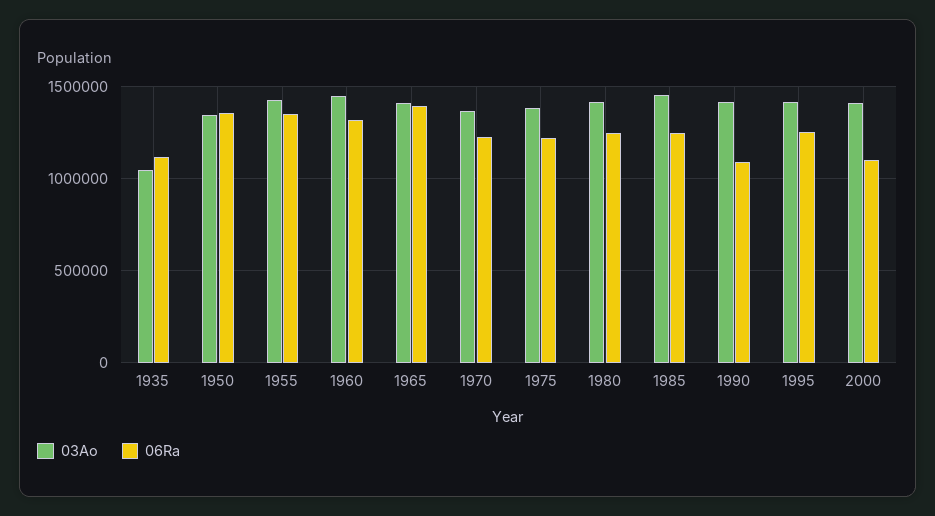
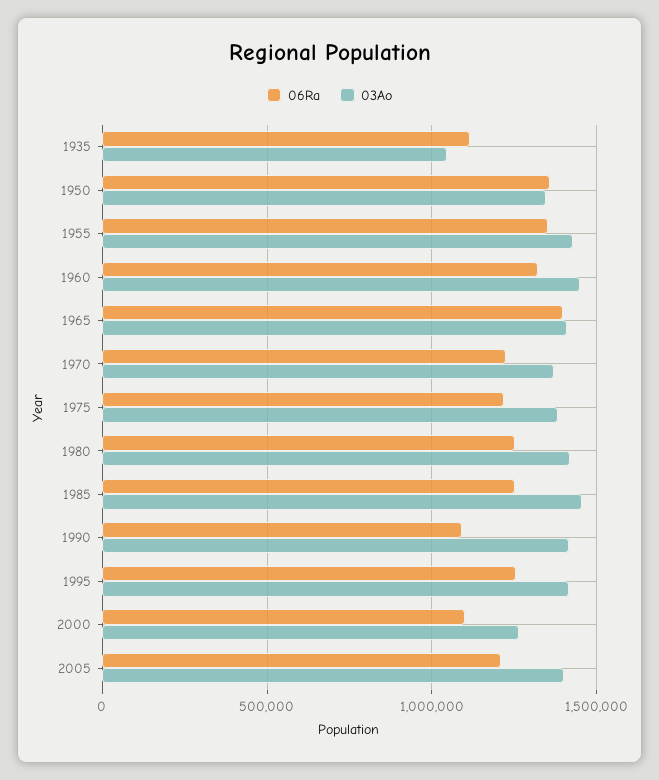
03Ao, 2000: 1400000 -> 1250000
06Ra, 2005: none -> 1200000
03Ao, 2005: none -> 1400000

